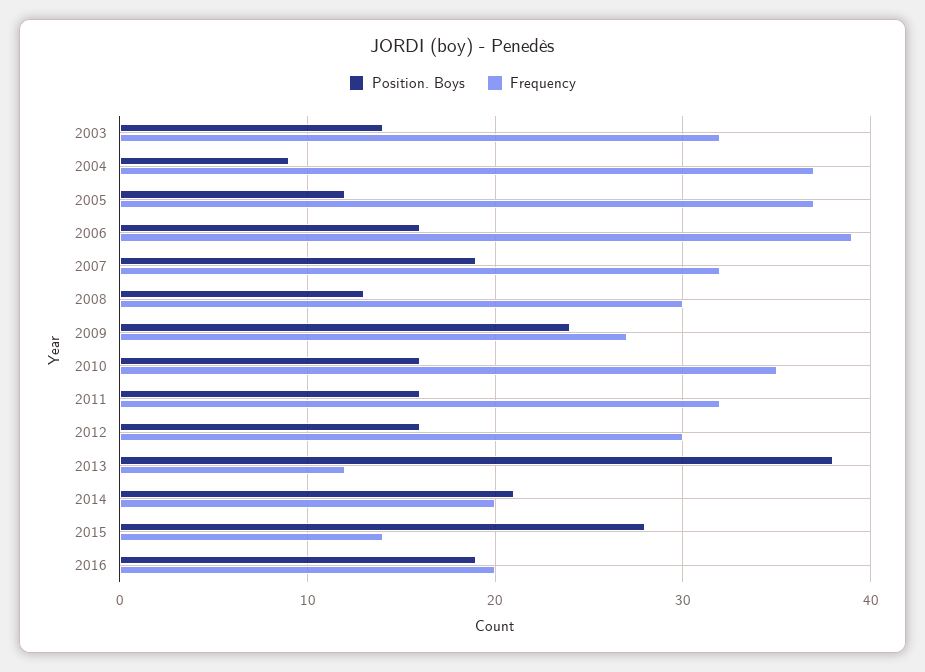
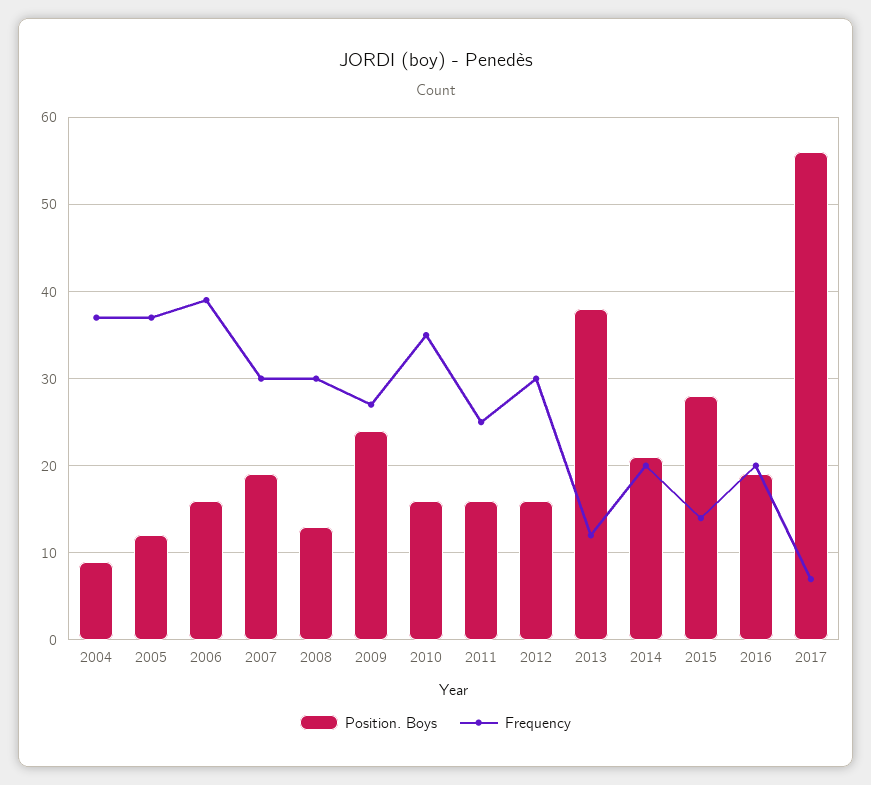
Position. Boys, 2003: 14 -> none
Frequency, 2003: 32 -> none
Frequency, 2007: 32 -> 30
Frequency, 2011: 32 -> 25
Position. Boys, 2017: none -> 56
Frequency, 2017: none -> 7

